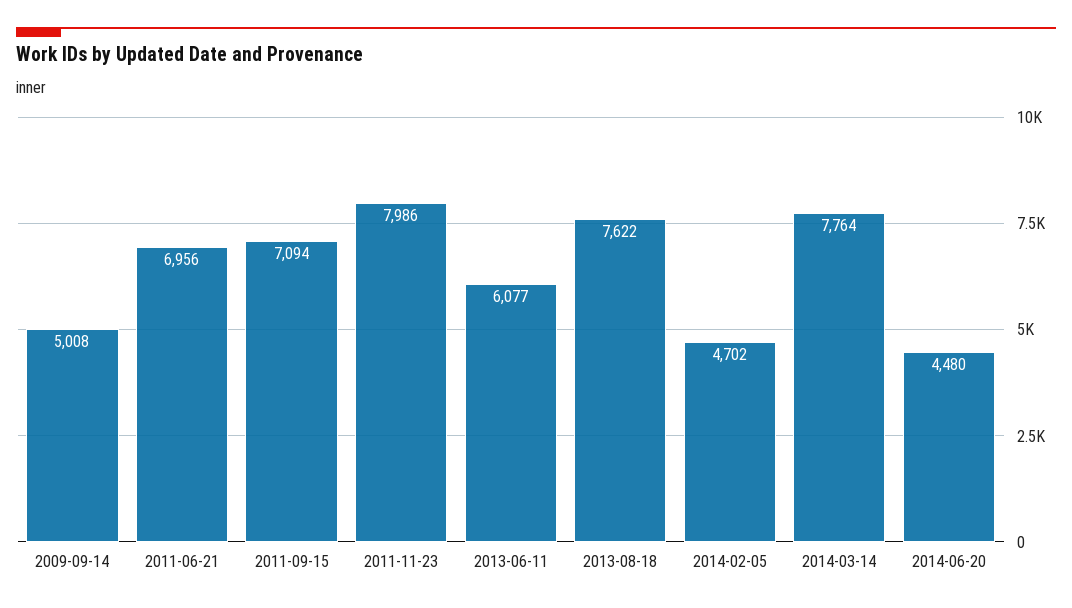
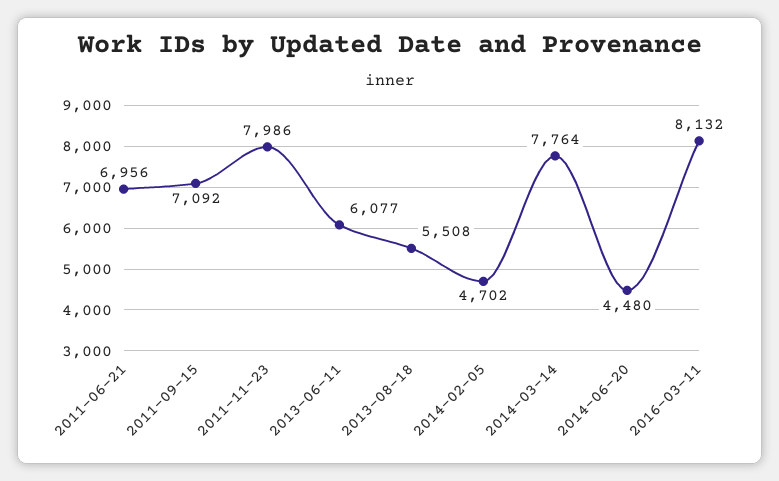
2009-09-14: 5008 -> none
2011-09-15: 7094 -> 7092
2013-08-18: 7622 -> 5508
2016-03-11: none -> 8132

